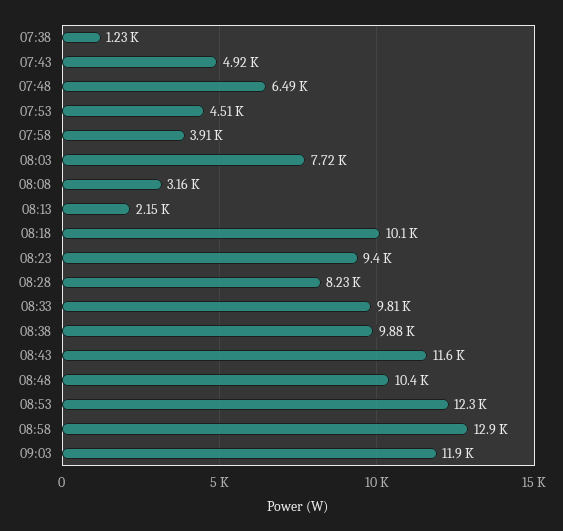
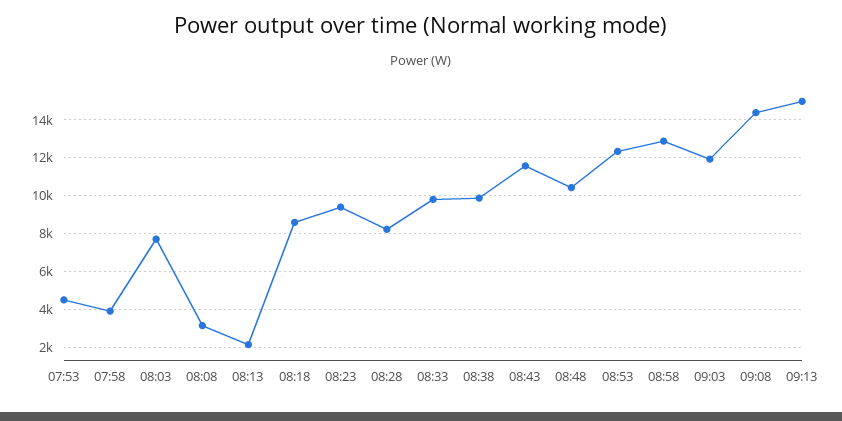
07:38: 1230 -> none
07:43: 4920 -> none
07:48: 6490 -> none
08:18: 10100 -> 8500
09:08: none -> 14500
09:13: none -> 15000

